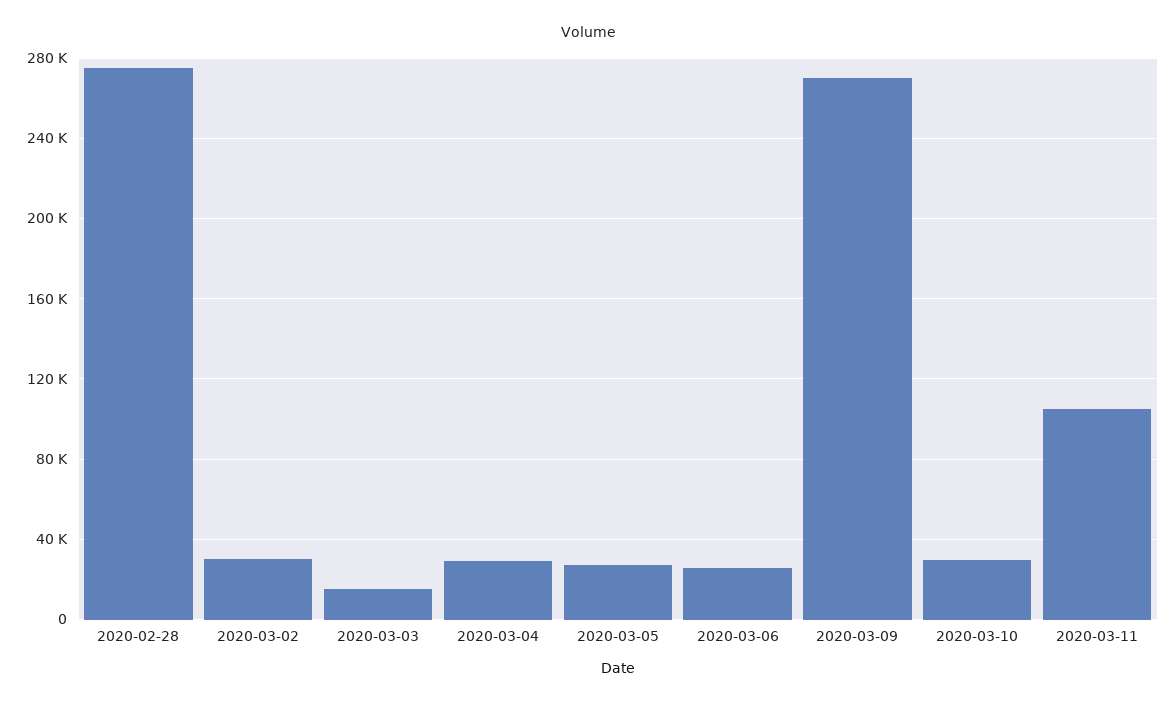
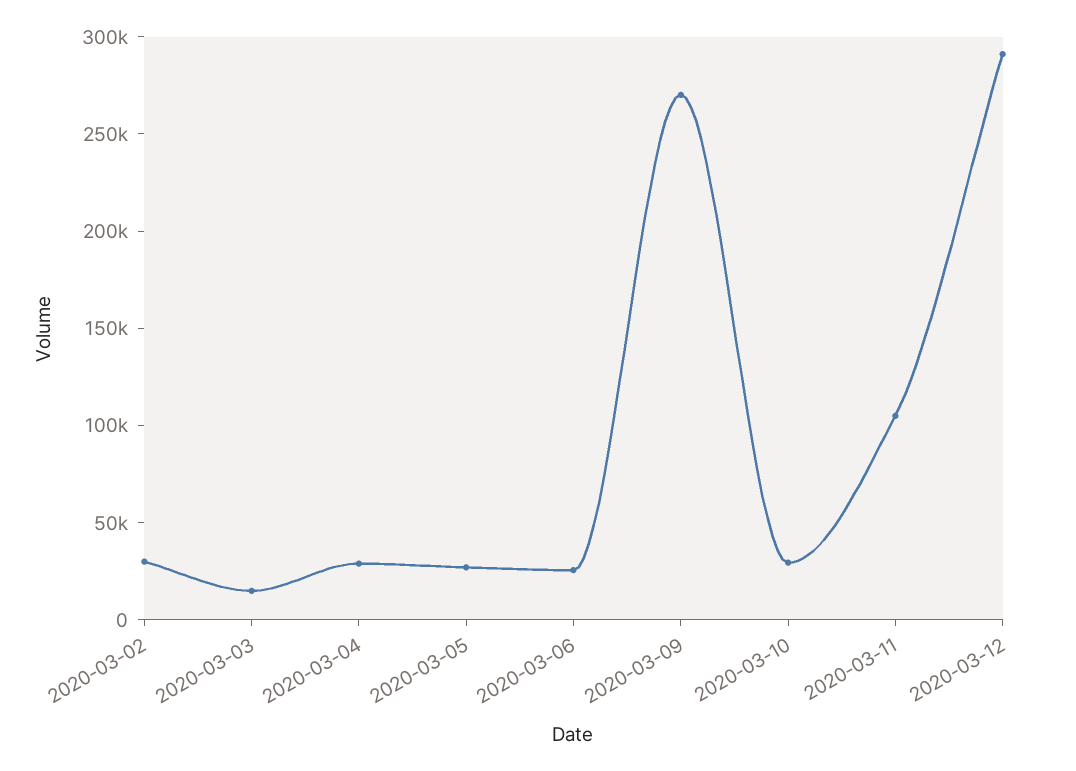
2020-02-28: 275000 -> none
2020-03-12: none -> 290000

